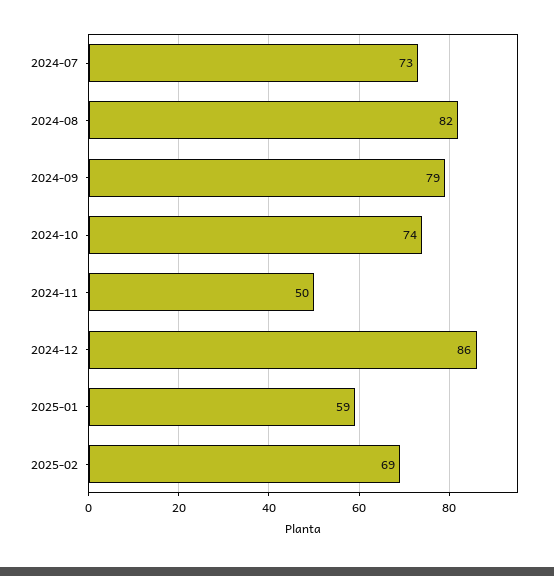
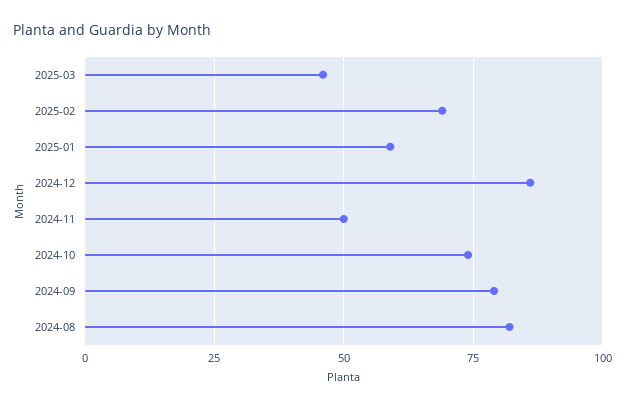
2024-07: 73 -> none
2025-03: none -> 45

